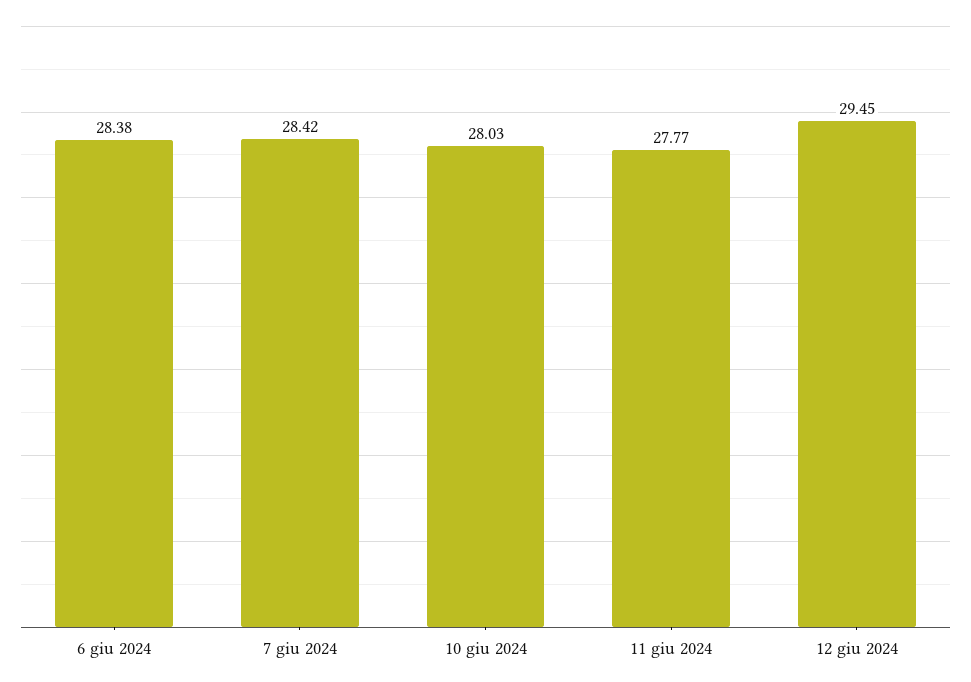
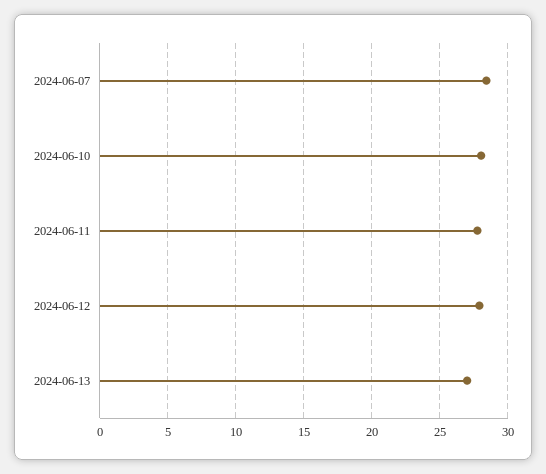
6 giu 2024: 28.38 -> none
12 giu 2024: 29.45 -> 28
2024-06-13: none -> 27

